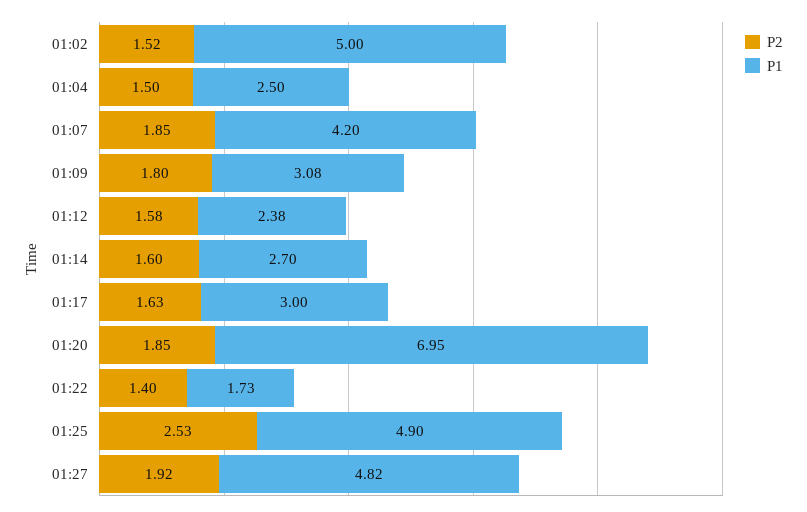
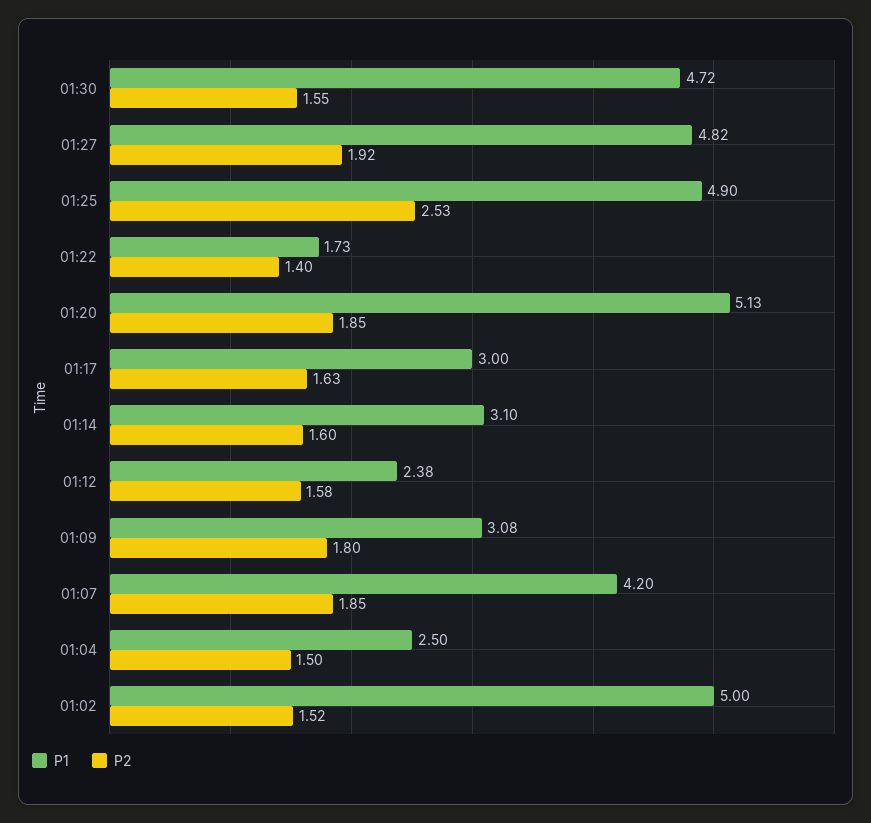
P1, 01:14: 2.7 -> 3.1
P1, 01:20: 6.95 -> 5.13
P1, 01:30: none -> 4.72
P2, 01:30: none -> 1.55

